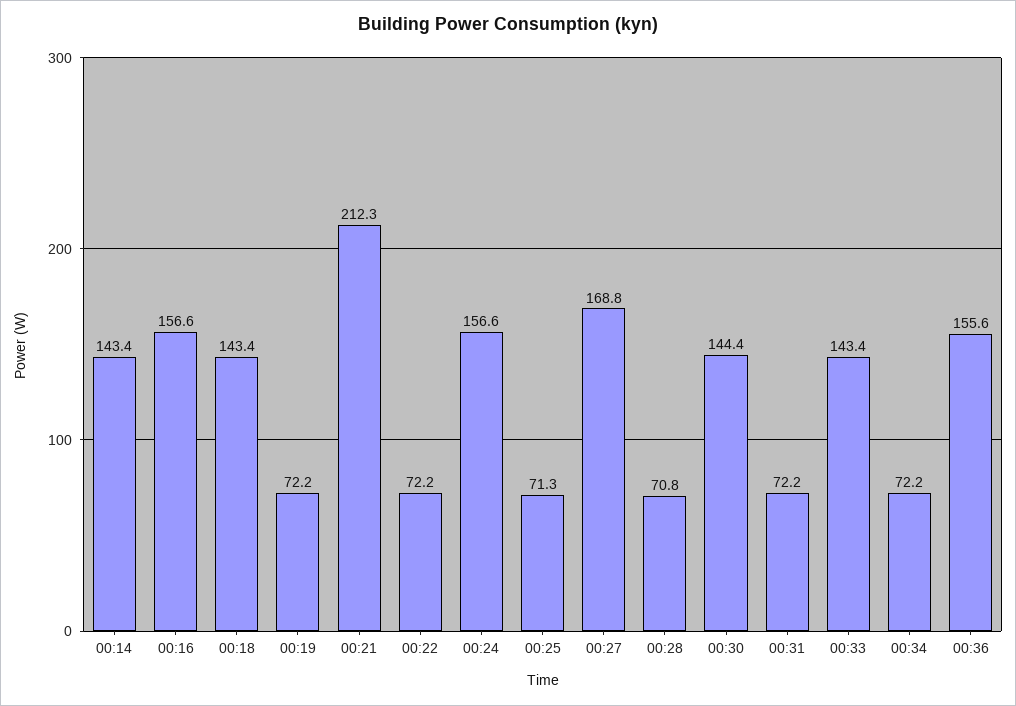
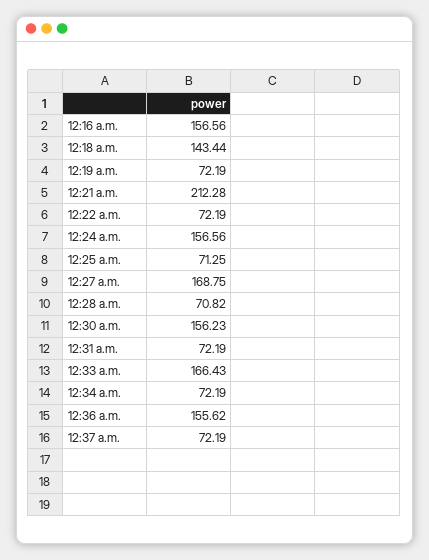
00:14: 143.4 -> none
00:30: 144.4 -> 156.23
00:33: 143.4 -> 166.43
12:37 a.m.: none -> 72.19

